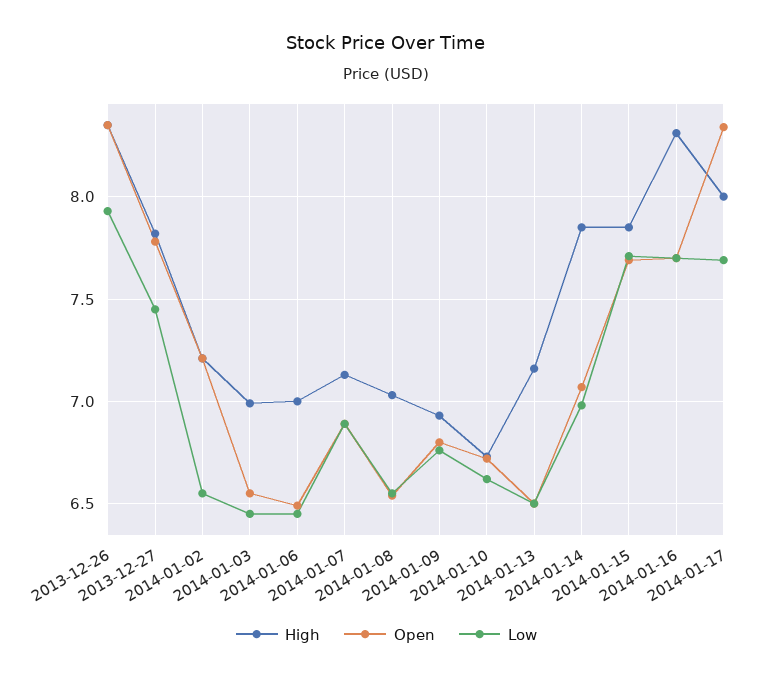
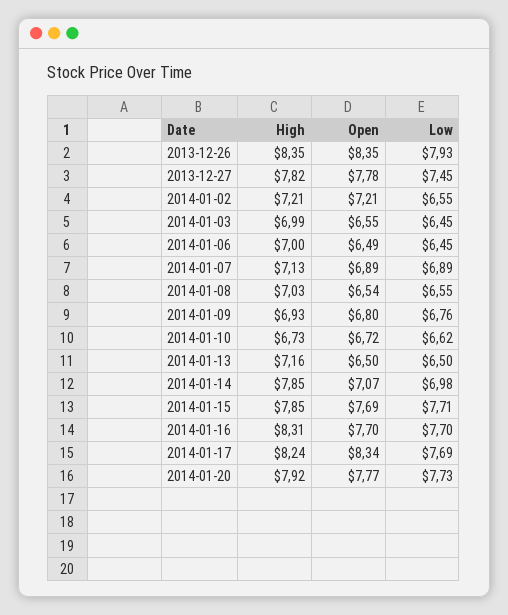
High, 2014-01-17: 8 -> 8.24
High, 2014-01-20: none -> 7.92
Open, 2014-01-20: none -> 7.77
Low, 2014-01-20: none -> 7.73

